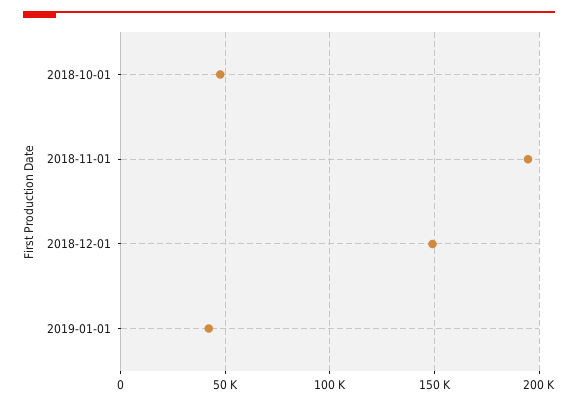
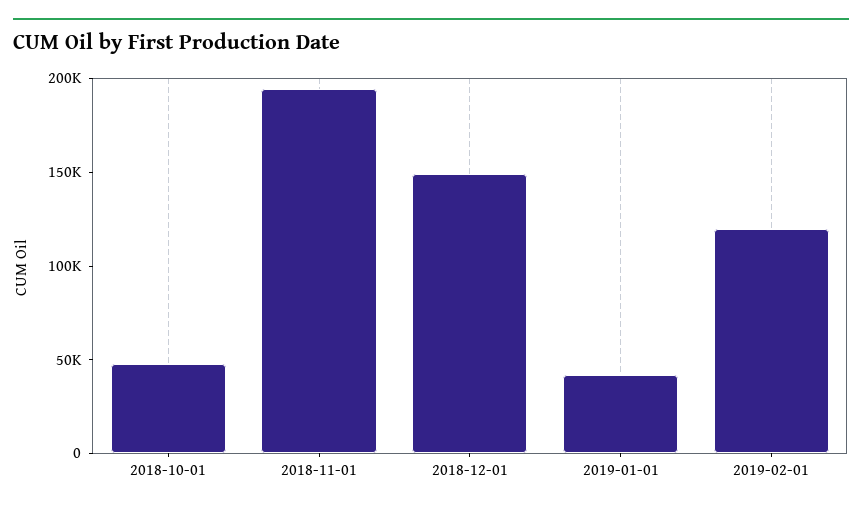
2019-02-01: none -> 120000

